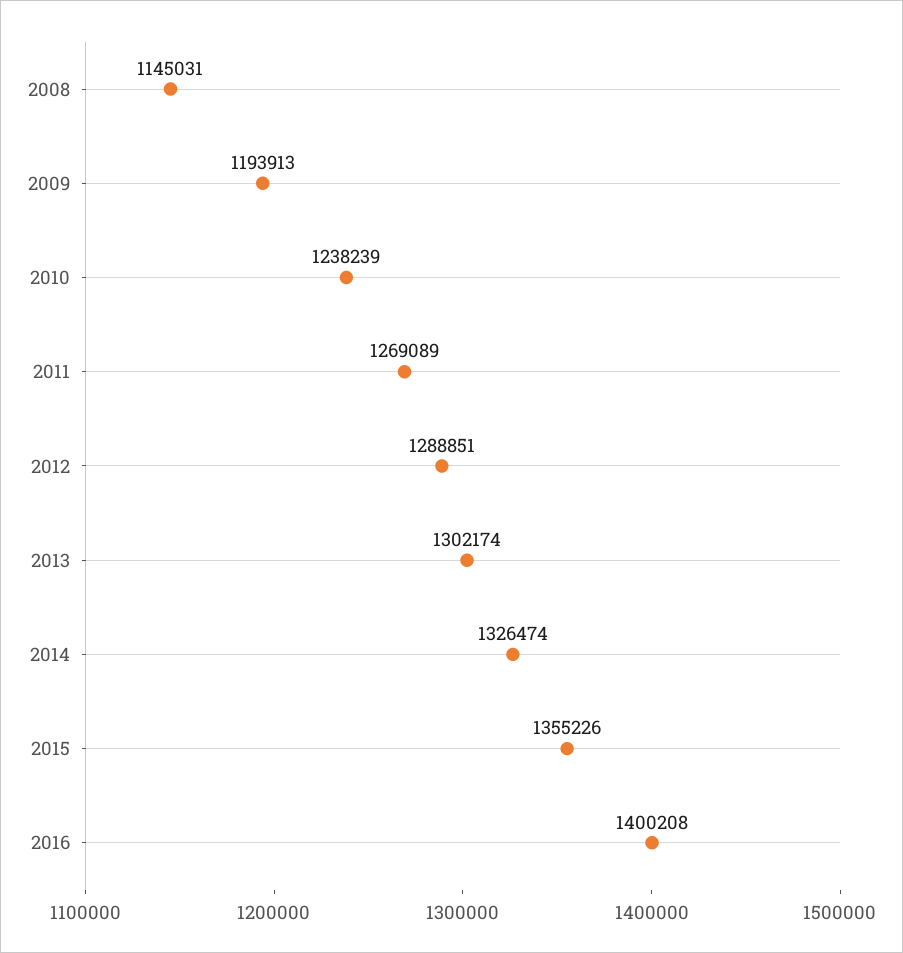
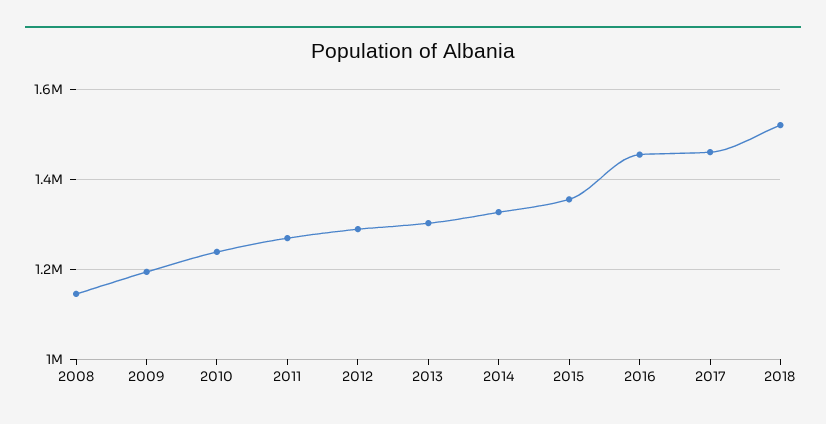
2016: 1400208 -> 1460000
2017: none -> 1460000
2018: none -> 1520000

